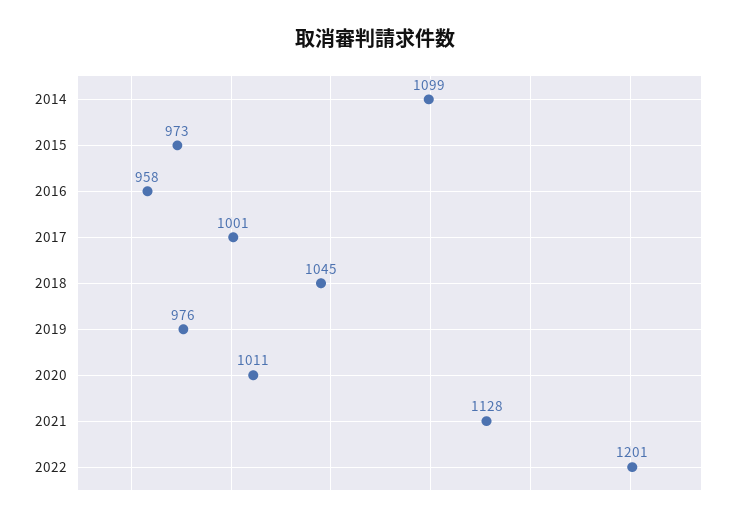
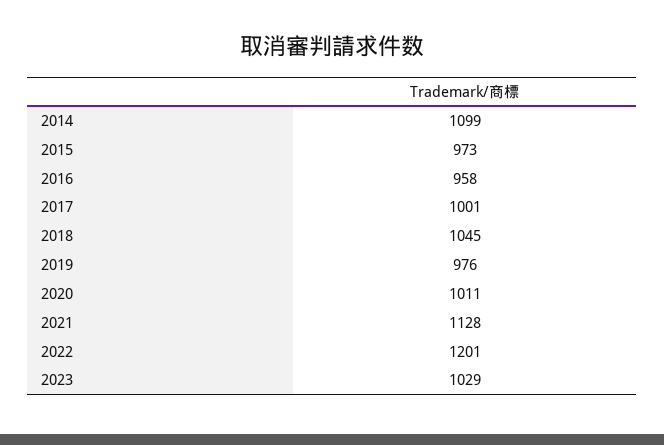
2023: none -> 1029

